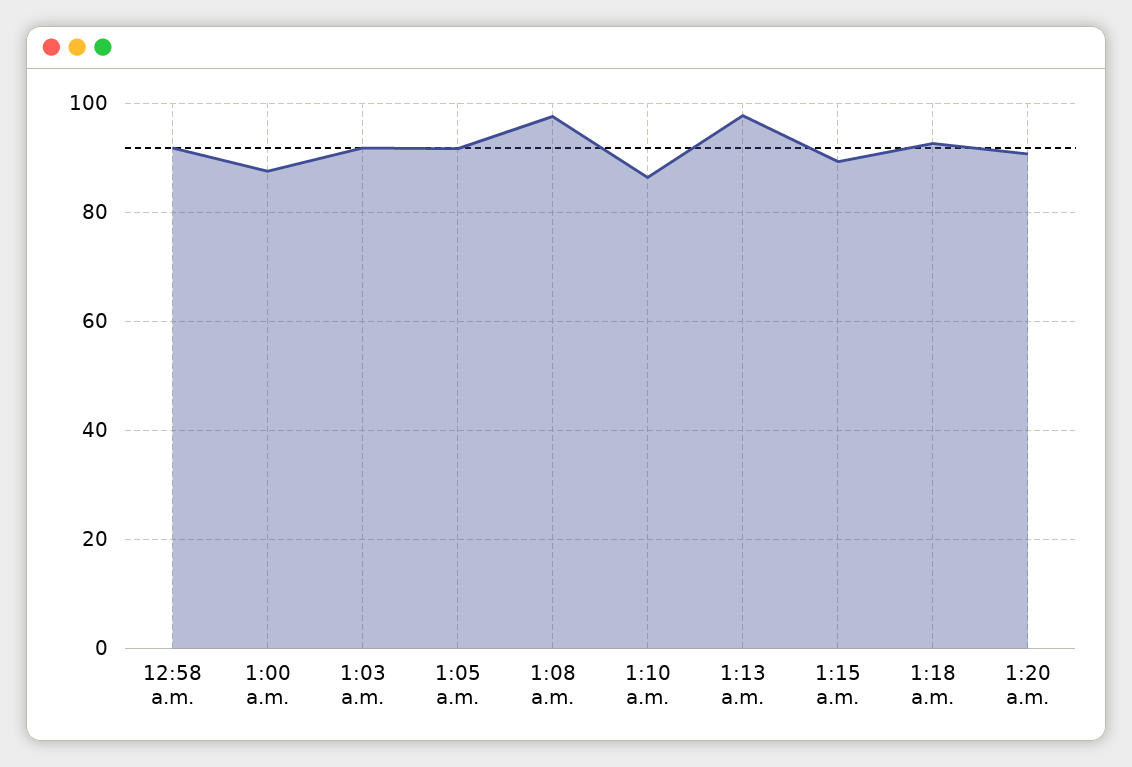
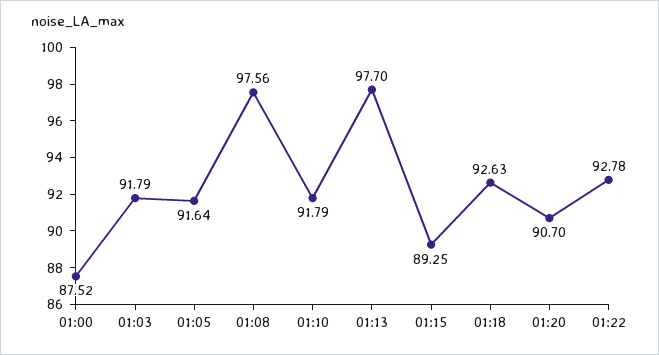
12:58 a.m.: 92 -> none
1:10 a.m.: 86 -> 91.79
01:22: none -> 92.78

